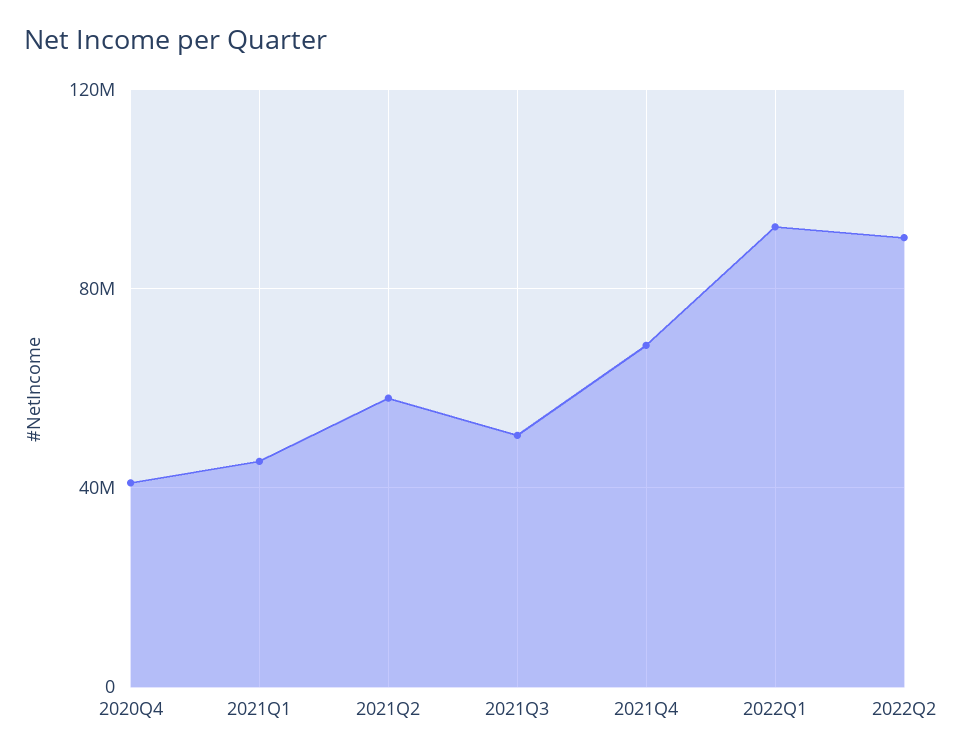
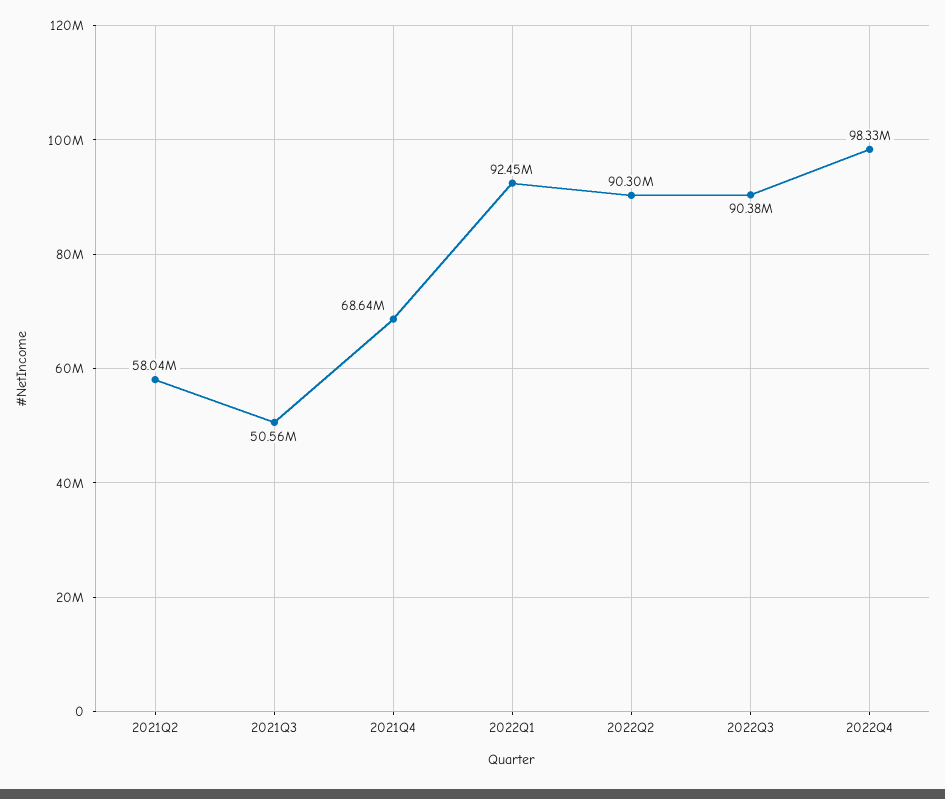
2020Q4: 40000000 -> none
2021Q1: 45000000 -> none
2022Q3: none -> 90380000
2022Q4: none -> 98330000

